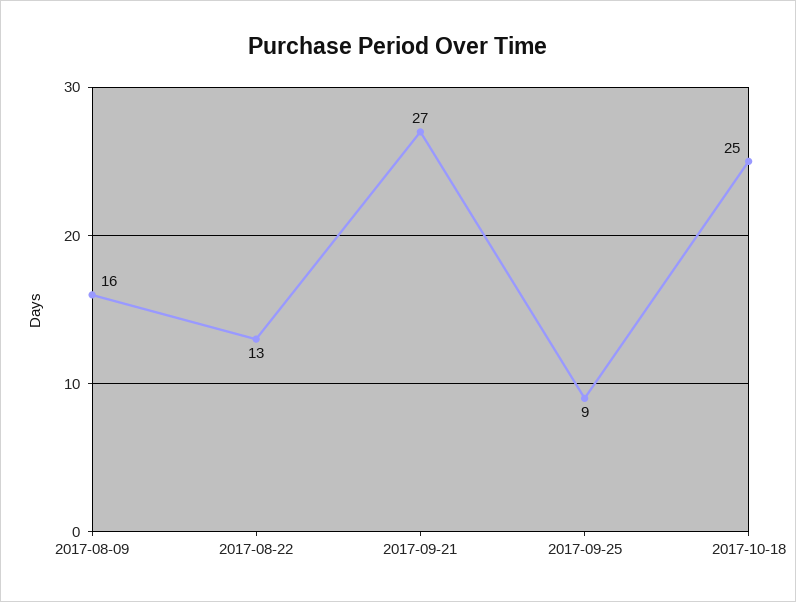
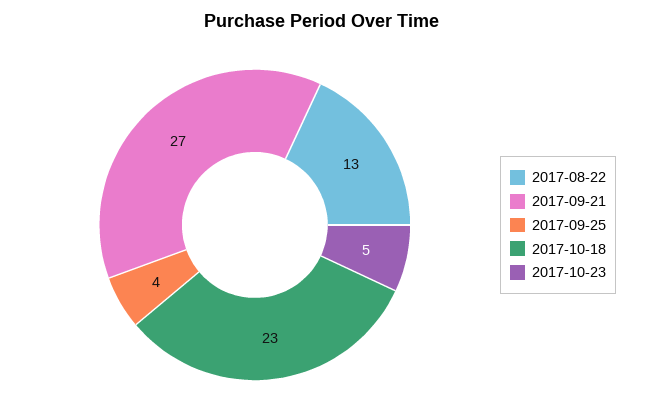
2017-08-09: 16 -> none
2017-09-25: 9 -> 4
2017-10-18: 25 -> 23
2017-10-23: none -> 5

